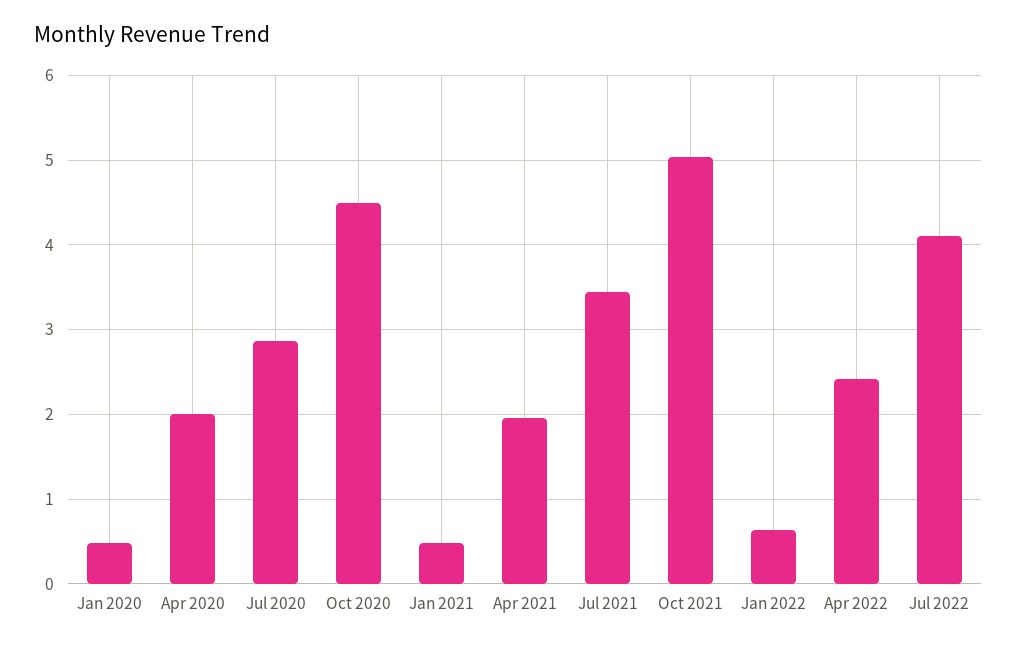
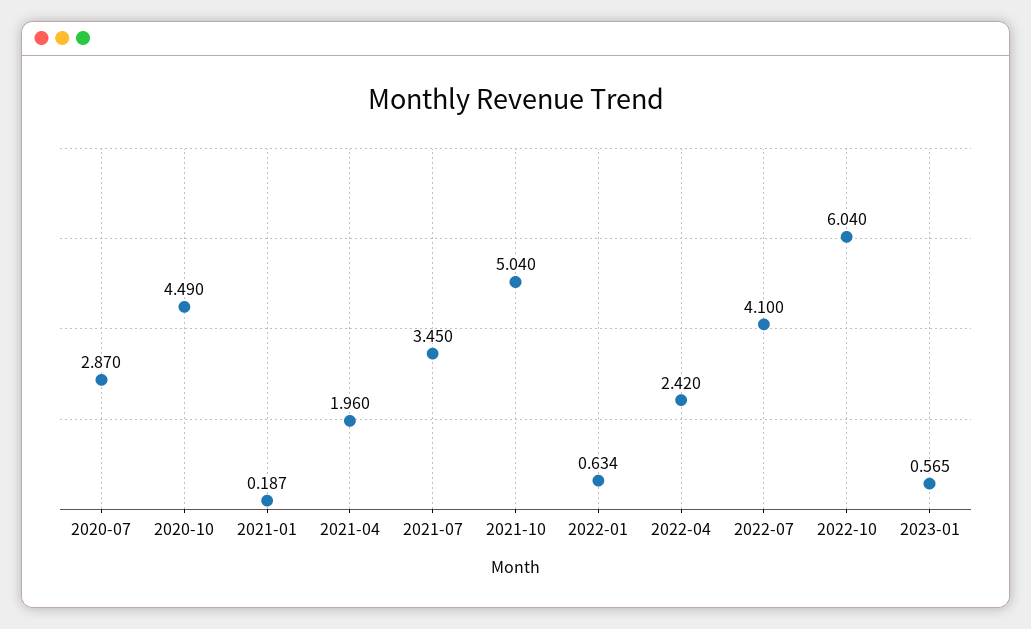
Jan 2020: 0.5 -> none
Apr 2020: 2 -> none
Jan 2021: 0.5 -> 0.187
2022-10: none -> 6.04
2023-01: none -> 0.565

